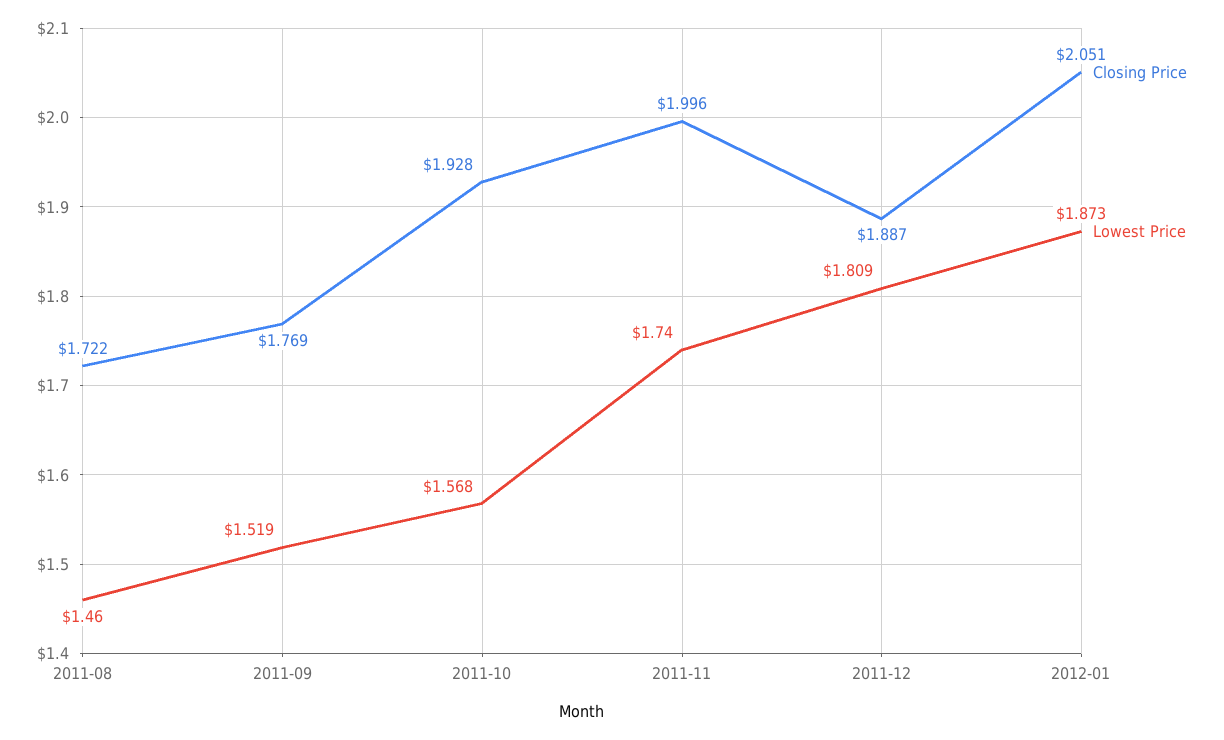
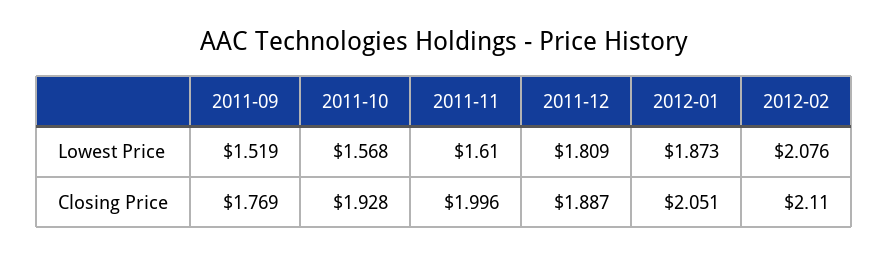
Closing Price, 2011-08: 1.722 -> none
Lowest Price, 2011-08: 1.46 -> none
Lowest Price, 2011-11: 1.74 -> 1.61
Lowest Price, 2012-02: none -> 2.076
Closing Price, 2012-02: none -> 2.11

